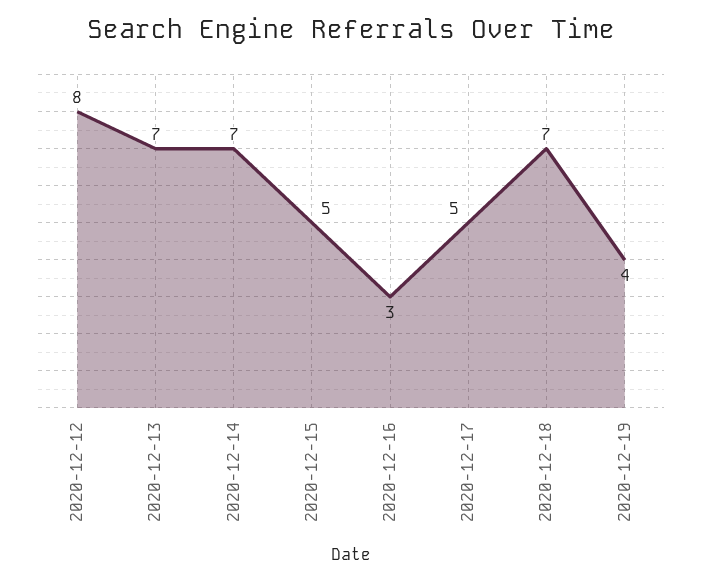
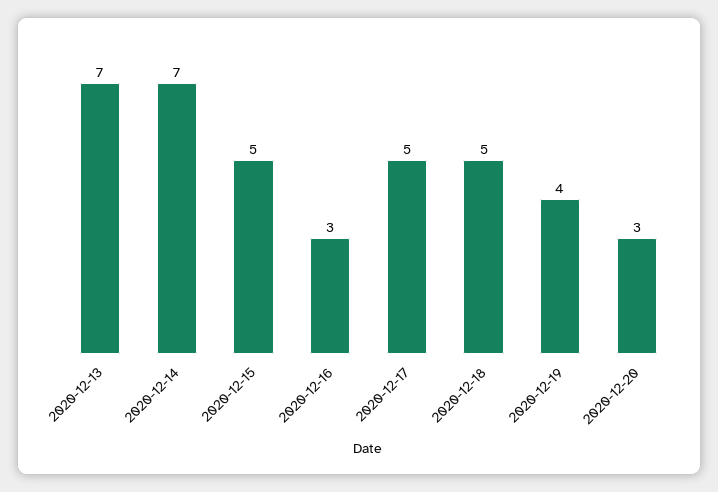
2020-12-12: 8 -> none
2020-12-18: 7 -> 5
2020-12-20: none -> 3

